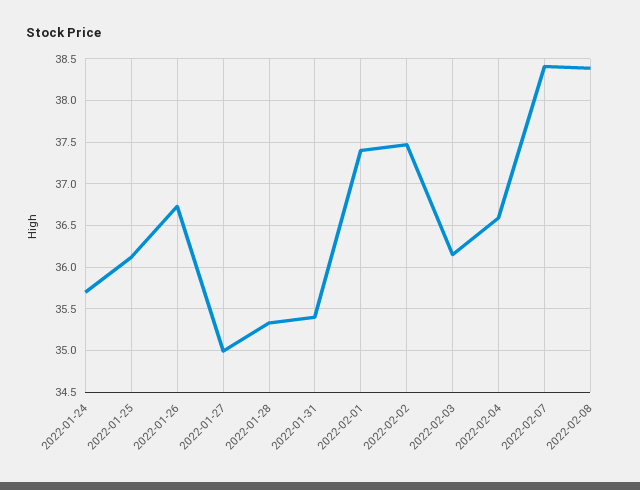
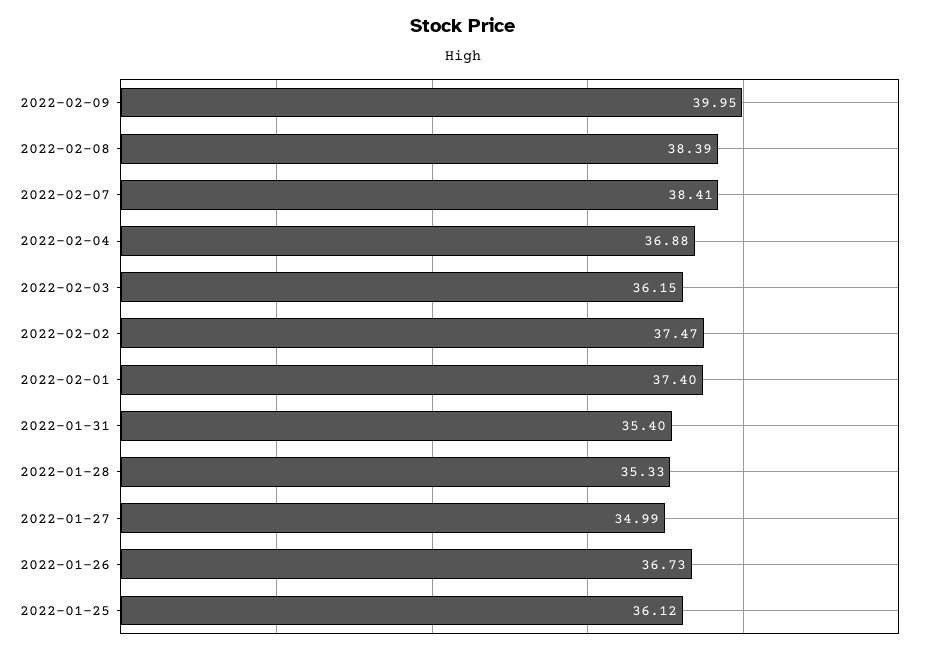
2022-01-24: 35.7 -> none
2022-02-04: 36.6 -> 36.88
2022-02-09: none -> 39.95

